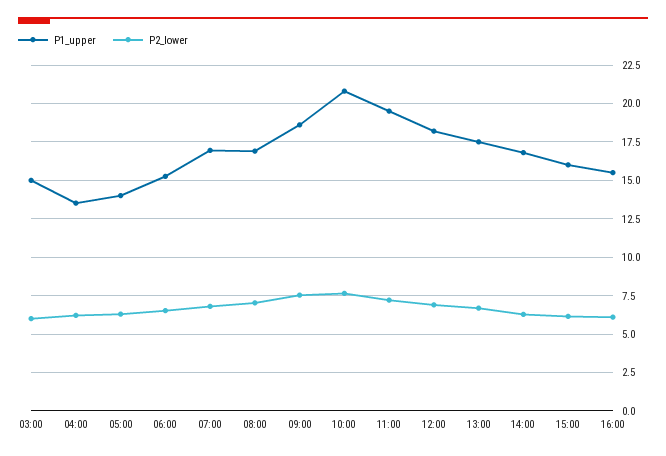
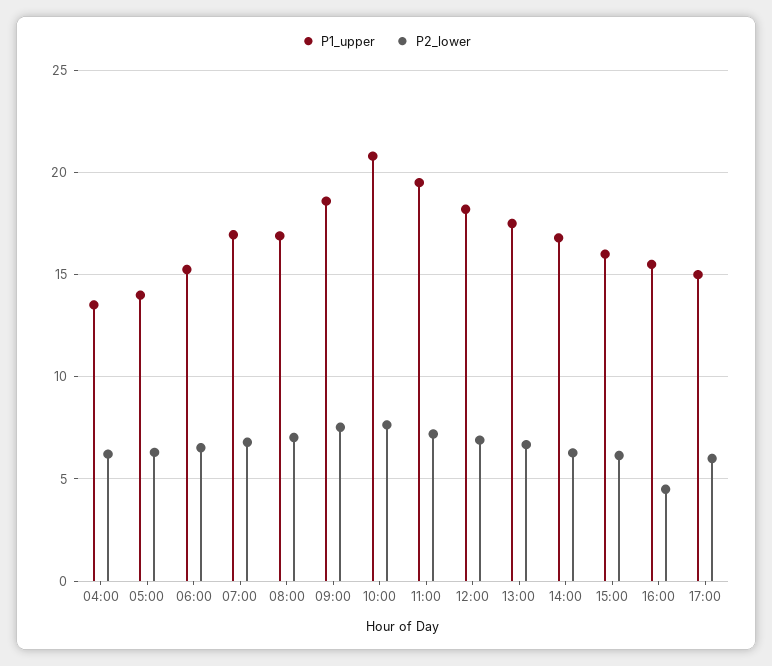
P1_upper, 03:00: 15 -> none
P2_lower, 03:00: 6 -> none
P2_lower, 16:00: 6 -> 4.5
P1_upper, 17:00: none -> 15
P2_lower, 17:00: none -> 6

